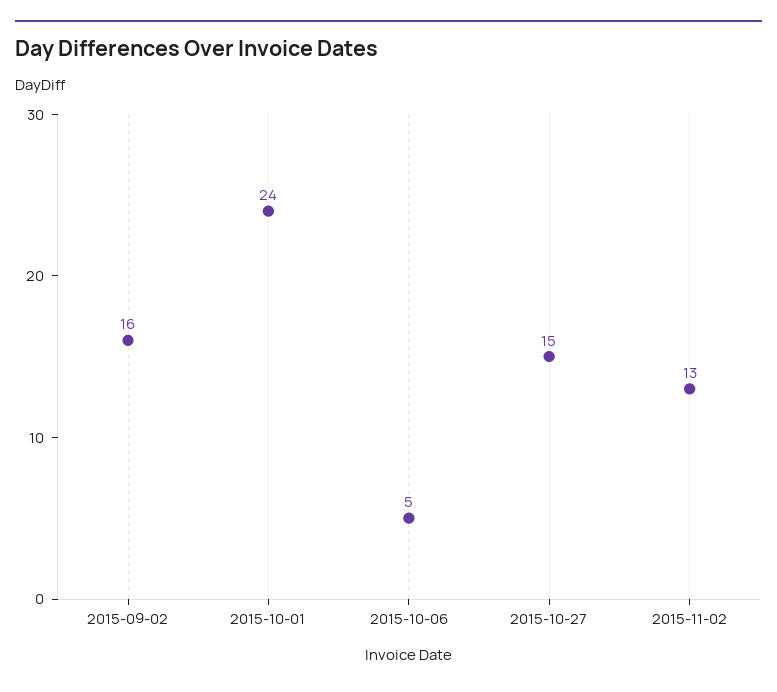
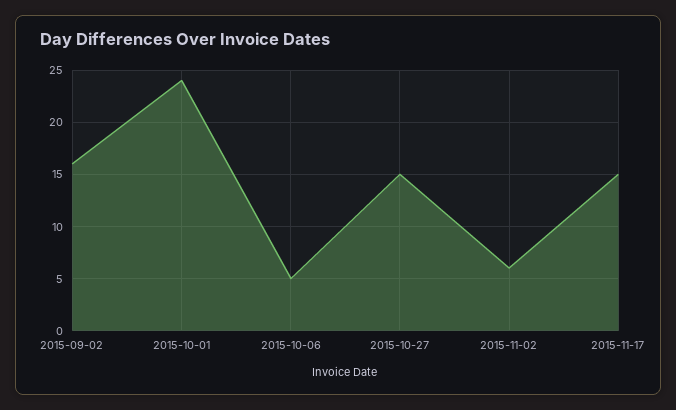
2015-11-02: 13 -> 6
2015-11-17: none -> 15

